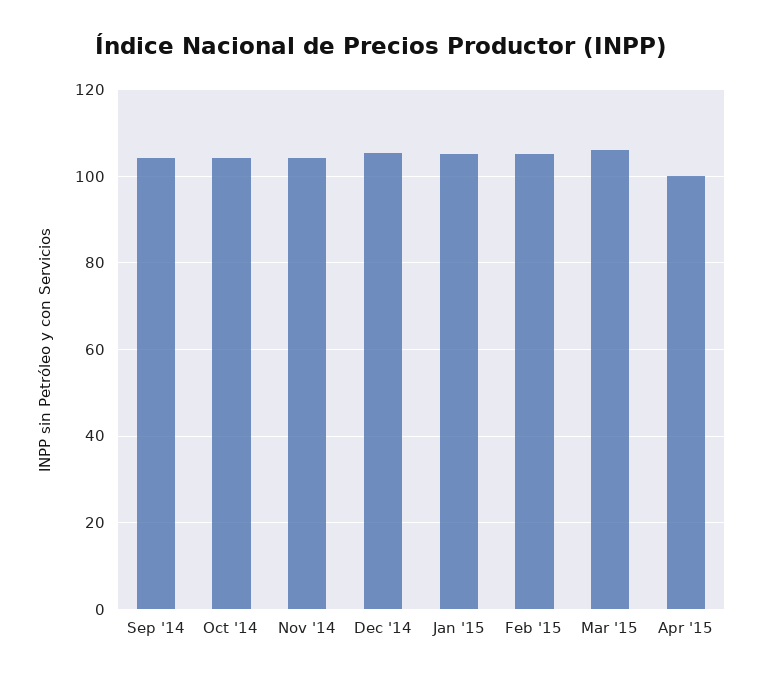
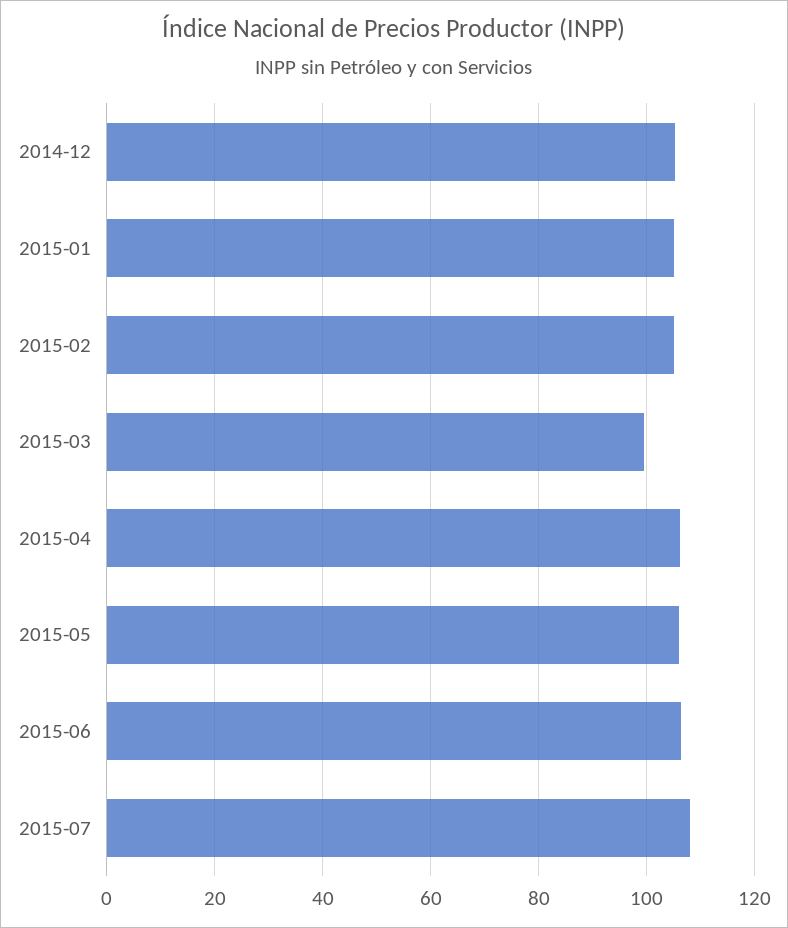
Sep '14: 104 -> none
Oct '14: 104 -> none
Nov '14: 104 -> none
Mar '15: 106 -> 100
Apr '15: 100 -> 106
2015-05: none -> 106
2015-06: none -> 106
2015-07: none -> 108

